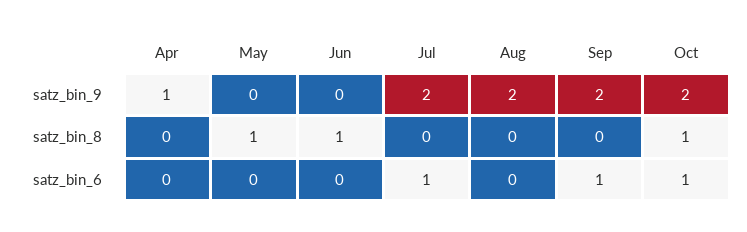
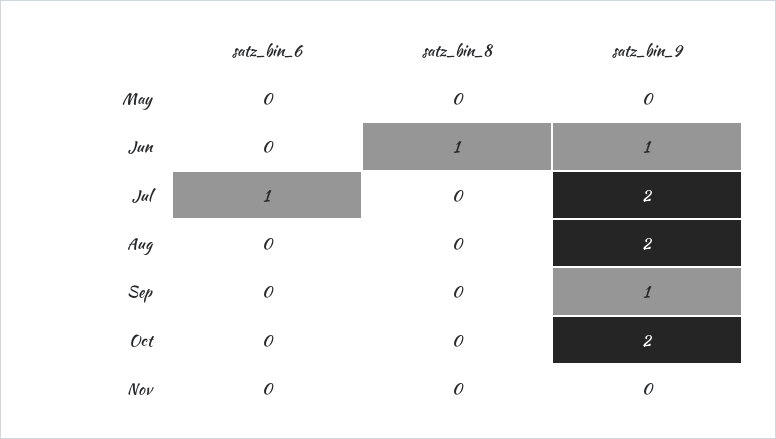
Apr, satz_bin_9: 1 -> none
Jun, satz_bin_9: 0 -> 1
Sep, satz_bin_9: 2 -> 1
Apr, satz_bin_8: 0 -> none
May, satz_bin_8: 1 -> 0
Oct, satz_bin_8: 1 -> 0
Apr, satz_bin_6: 0 -> none
Sep, satz_bin_6: 1 -> 0
Oct, satz_bin_6: 1 -> 0
Nov, satz_bin_6: none -> 0
Nov, satz_bin_8: none -> 0
Nov, satz_bin_9: none -> 0

